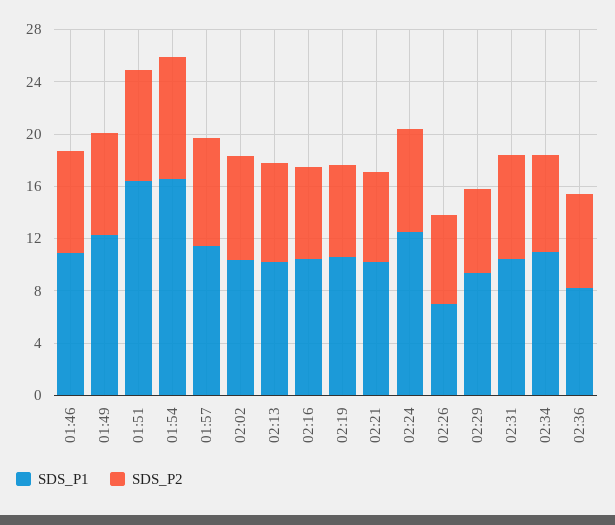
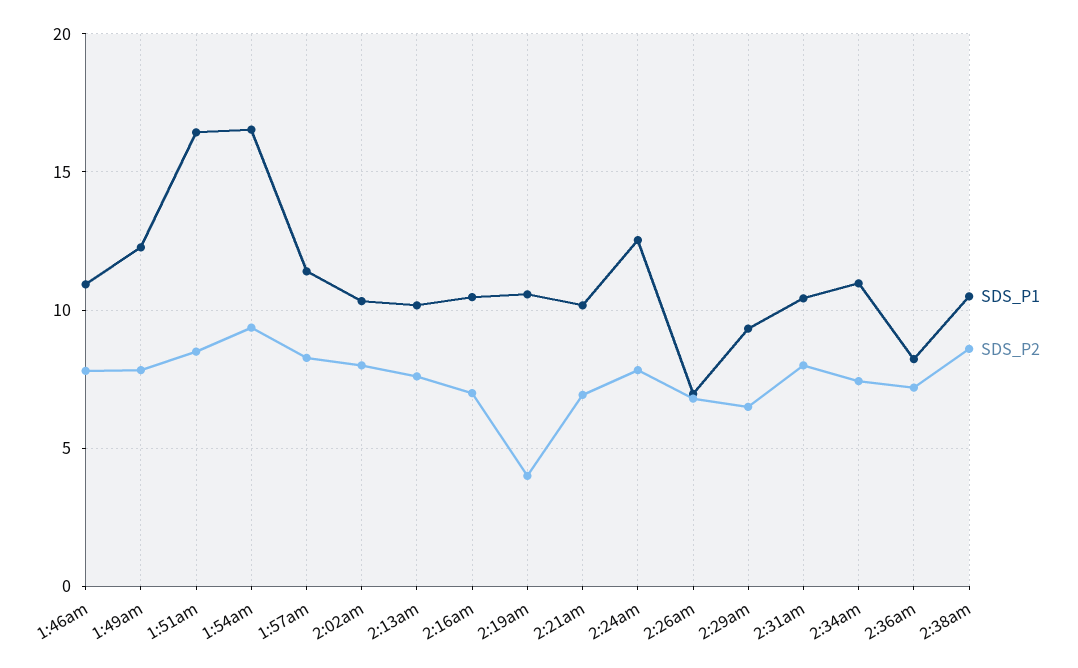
SDS_P2, 02:19: 7 -> 4
SDS_P1, 2:38am: none -> 10.5
SDS_P2, 2:38am: none -> 8.5

